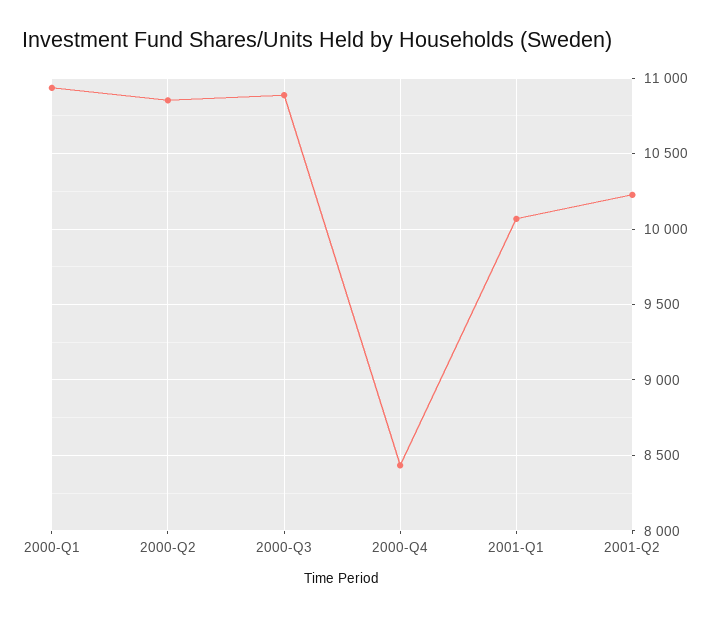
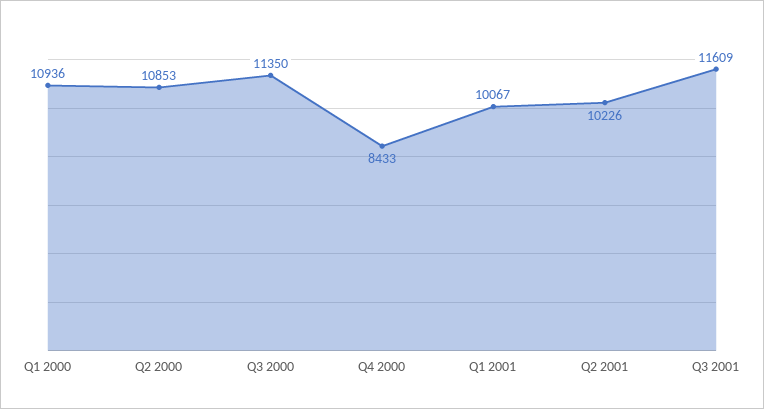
2000-Q3: 10900 -> 11350
Q3 2001: none -> 11609

